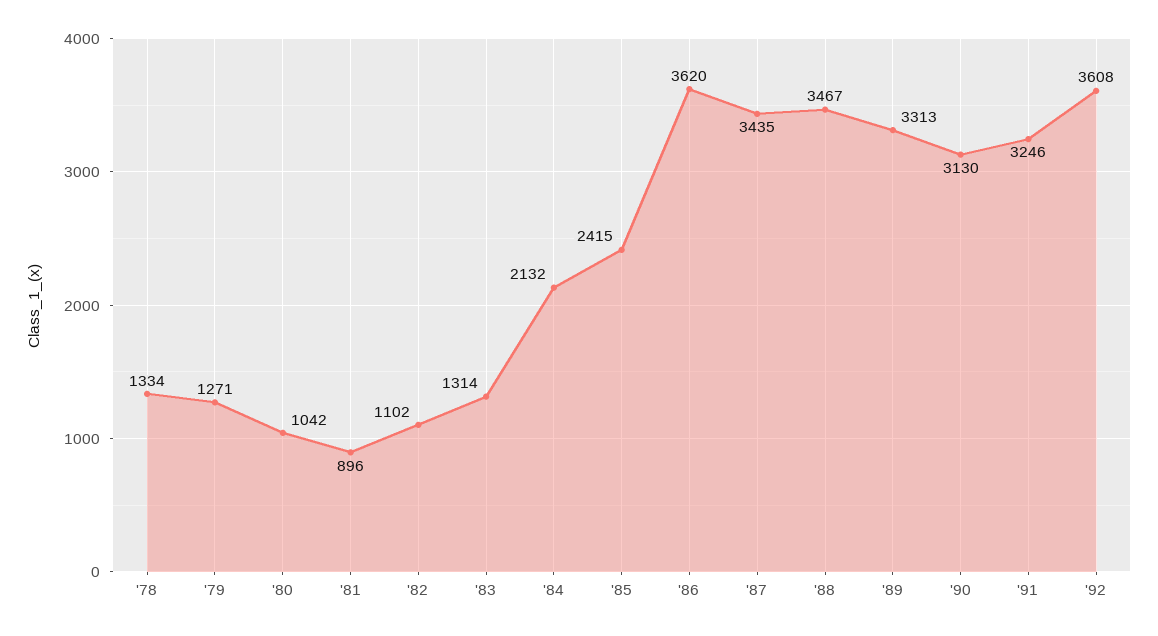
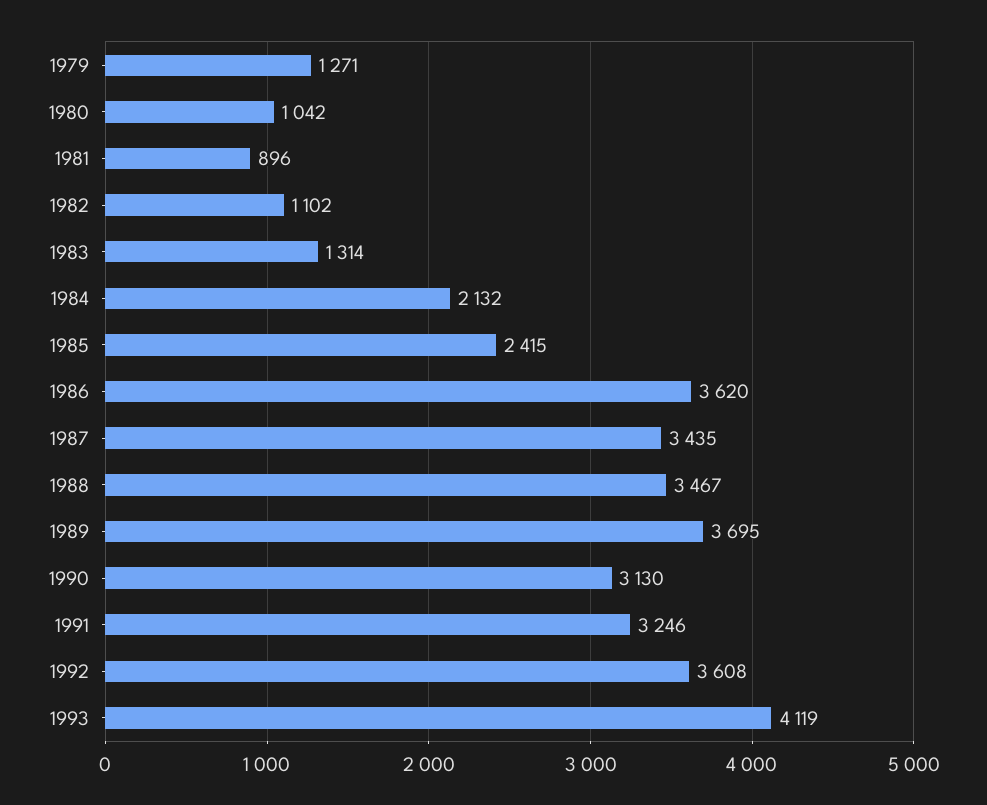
'78: 1334 -> none
'89: 3313 -> 3695
1993: none -> 4119

